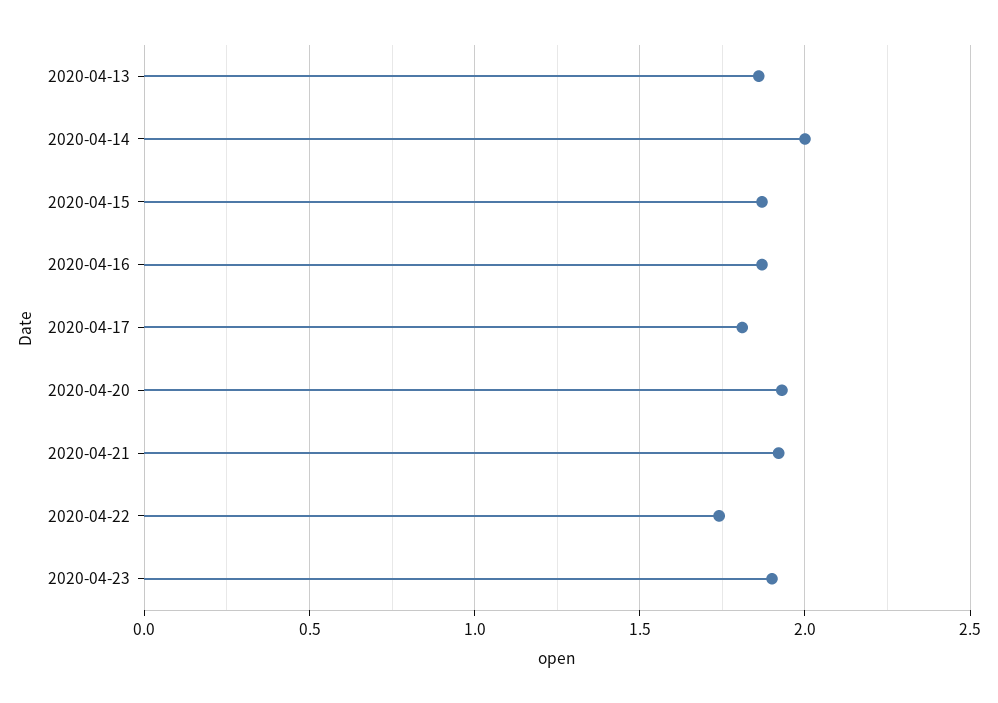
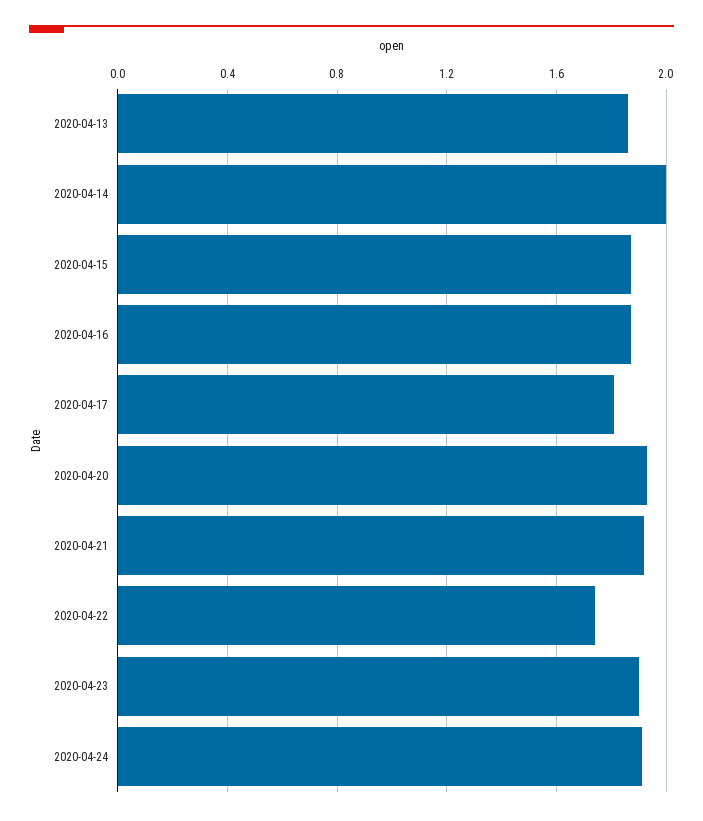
2020-04-24: none -> 1.9

